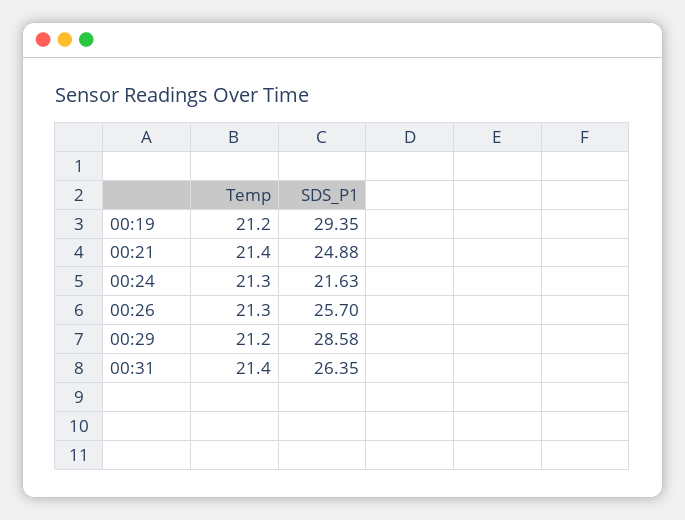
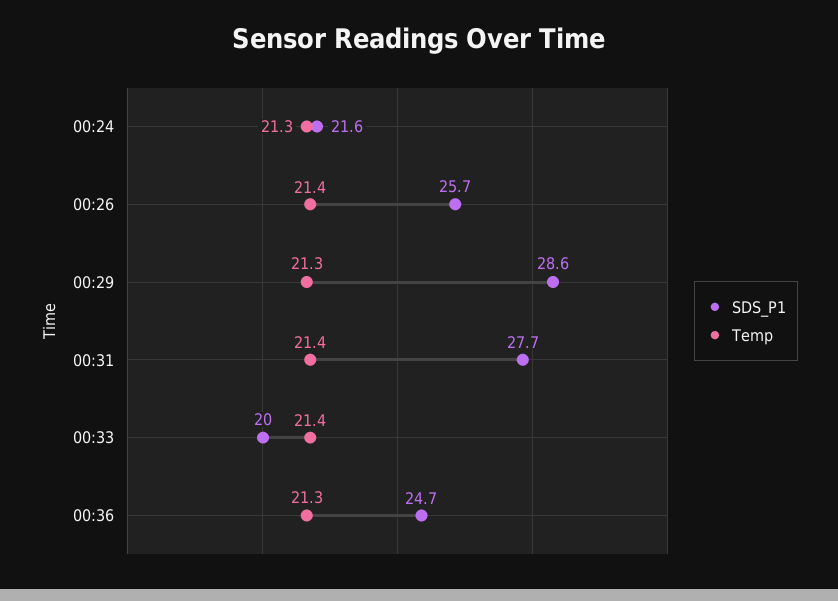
Temp, 00:19: 21.2 -> none
SDS_P1, 00:19: 29.35 -> none
Temp, 00:21: 21.4 -> none
SDS_P1, 00:21: 24.88 -> none
Temp, 00:26: 21.3 -> 21.4
Temp, 00:29: 21.2 -> 21.3
SDS_P1, 00:31: 26.35 -> 27.7
SDS_P1, 00:33: none -> 20
Temp, 00:33: none -> 21.4
SDS_P1, 00:36: none -> 24.7
Temp, 00:36: none -> 21.3

